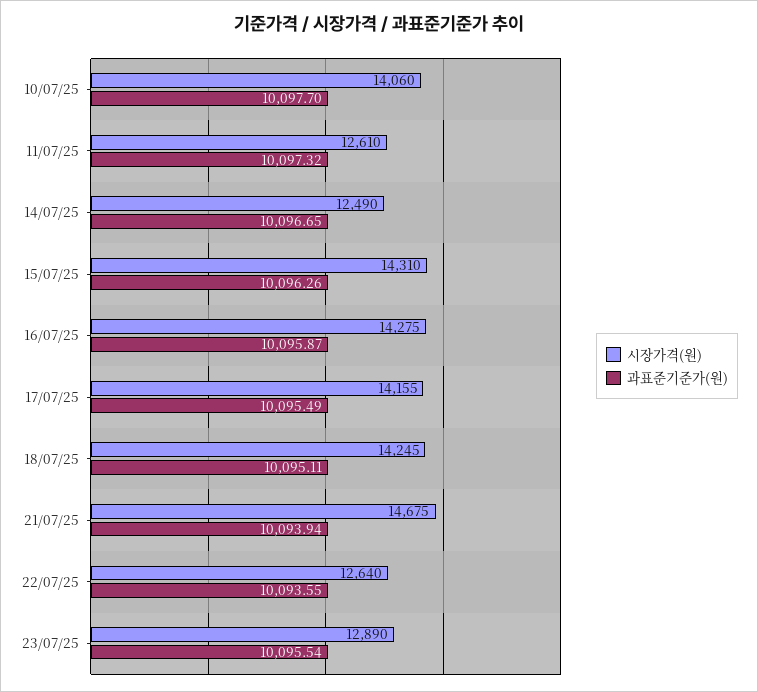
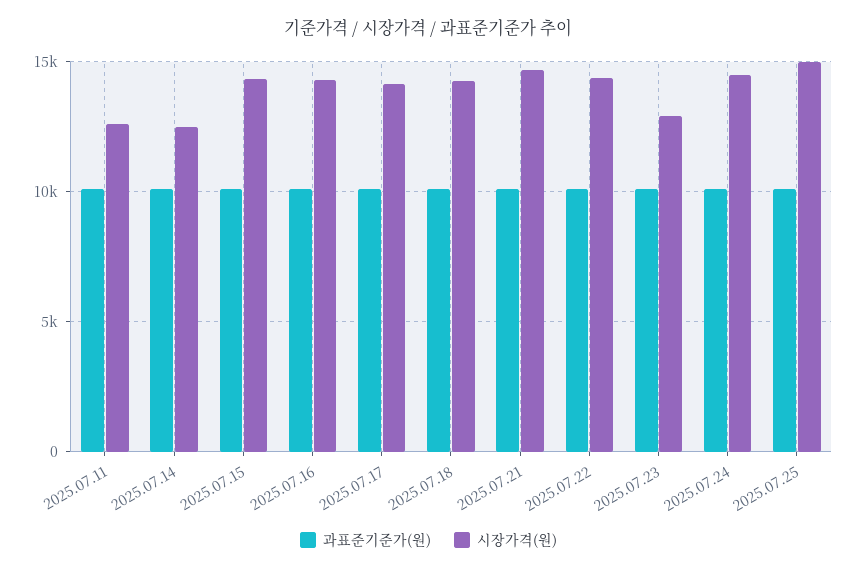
시장가격(원), 10/07/25: 14060 -> none
과표준기준가(원), 10/07/25: 10097.7 -> none
시장가격(원), 22/07/25: 12640 -> 14500
과표준기준가(원), 2025.07.24: none -> 10000
시장가격(원), 2025.07.24: none -> 14500
과표준기준가(원), 2025.07.25: none -> 10000
시장가격(원), 2025.07.25: none -> 15000

